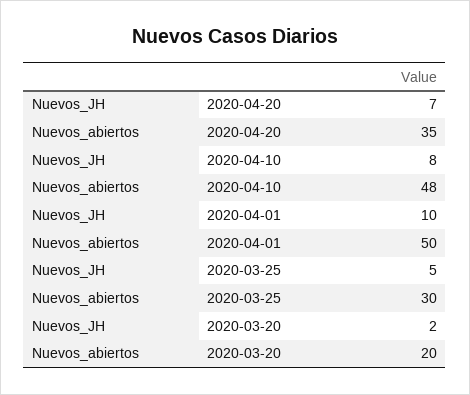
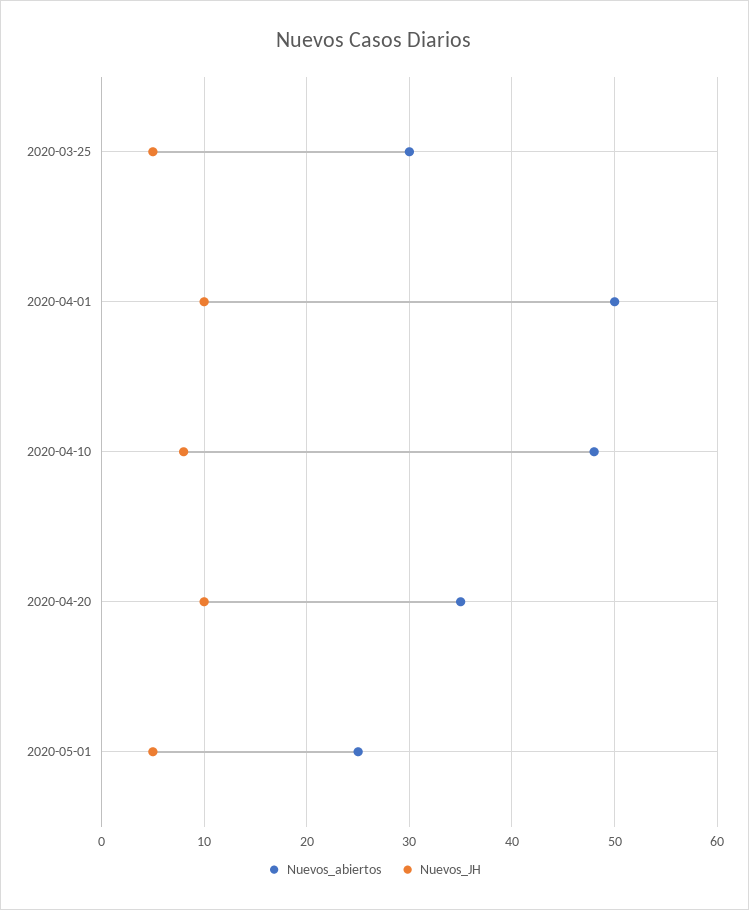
Nuevos_JH, 2020-04-20: 7 -> 10
Nuevos_JH, 2020-03-20: 2 -> none
Nuevos_abiertos, 2020-03-20: 20 -> none
Nuevos_abiertos, 2020-05-01: none -> 25
Nuevos_JH, 2020-05-01: none -> 5

